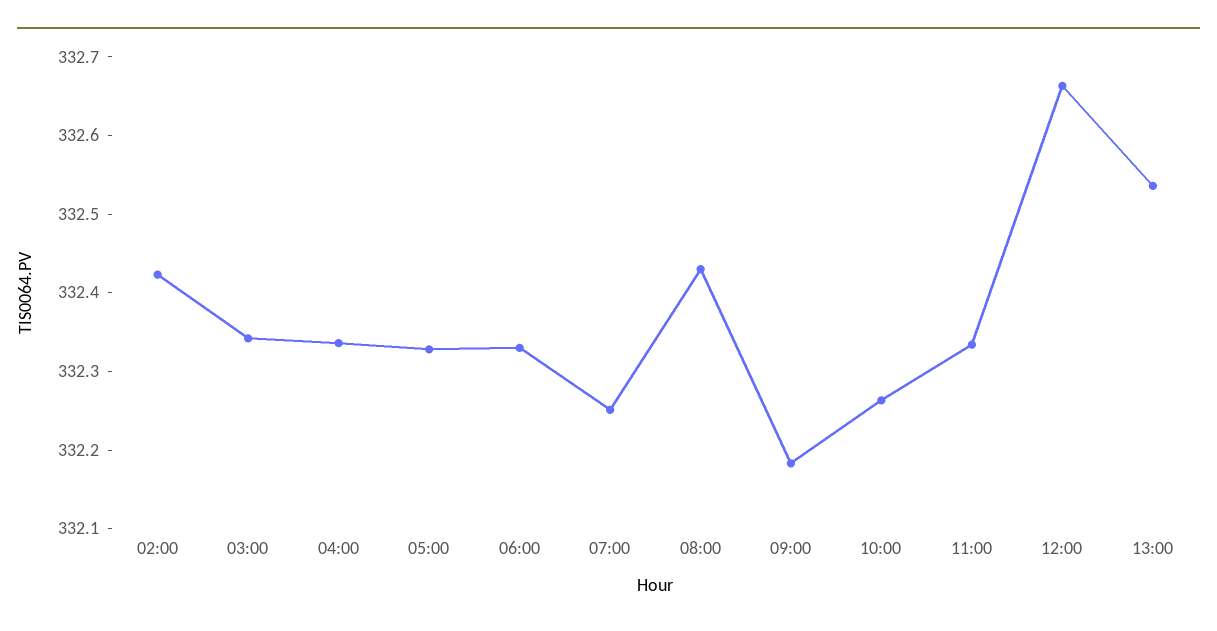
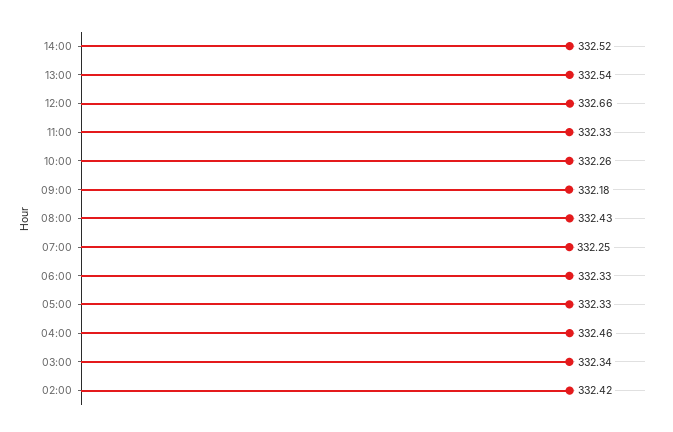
04:00: 332.34 -> 332.46
14:00: none -> 332.52

